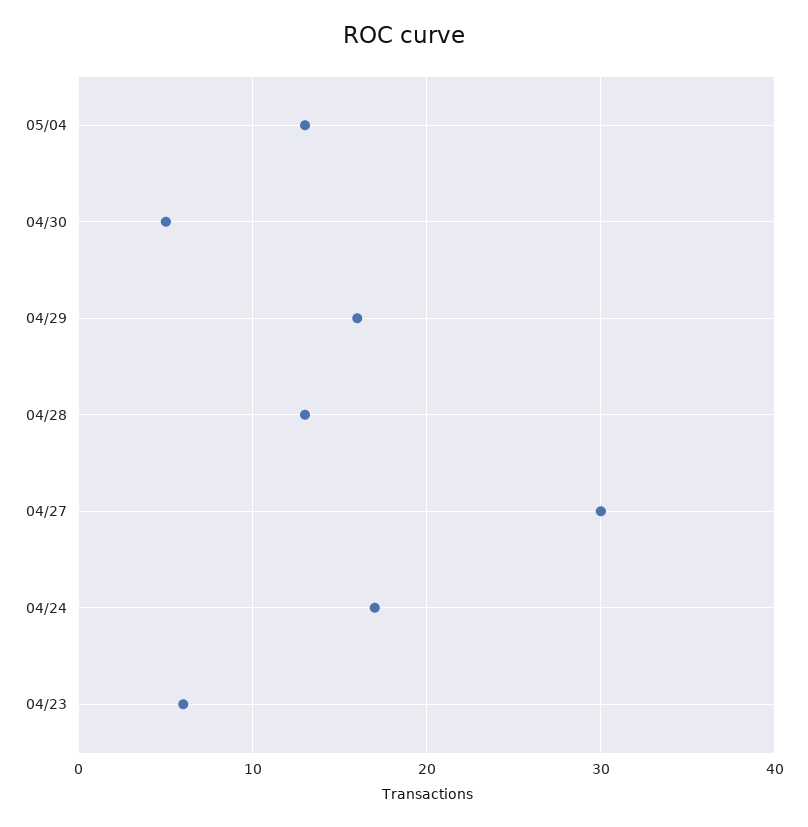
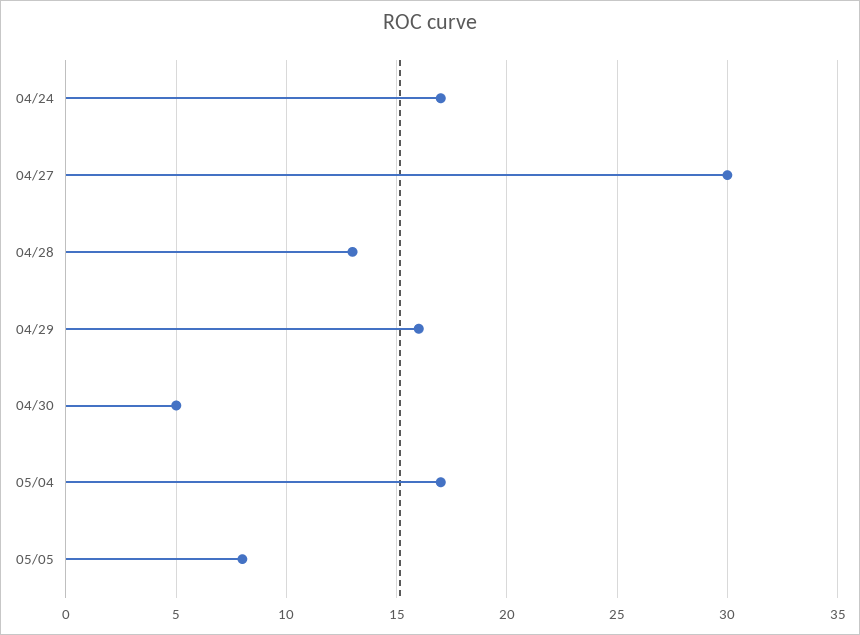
05/04: 13 -> 17
04/23: 6 -> none
05/05: none -> 8

